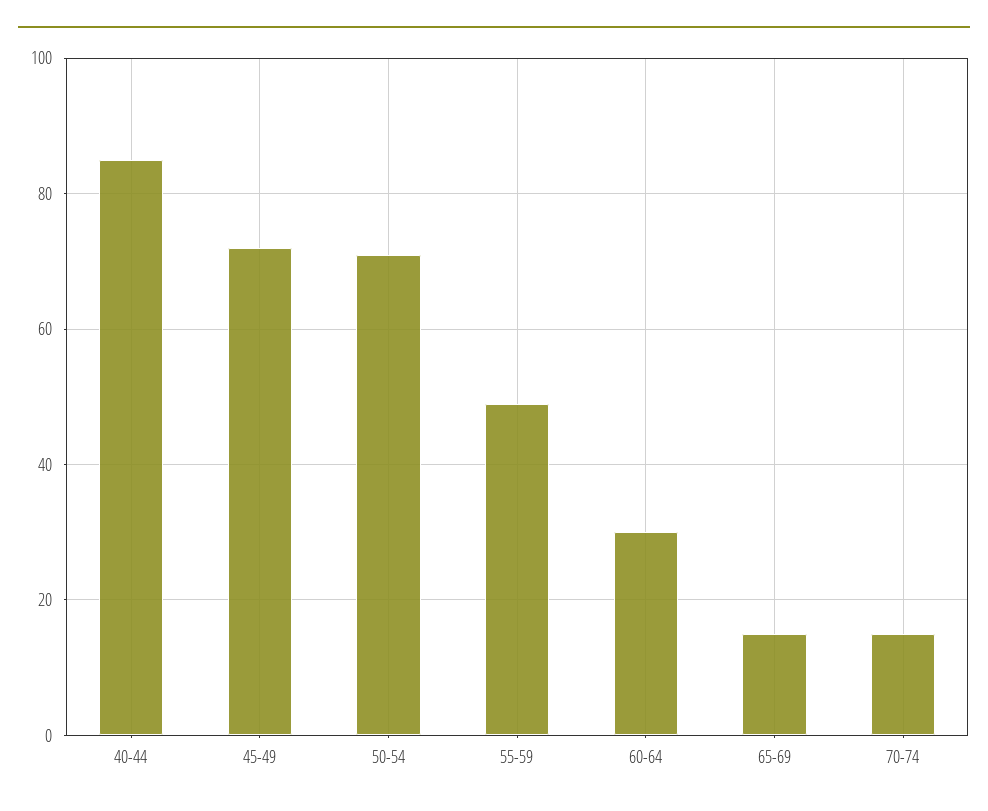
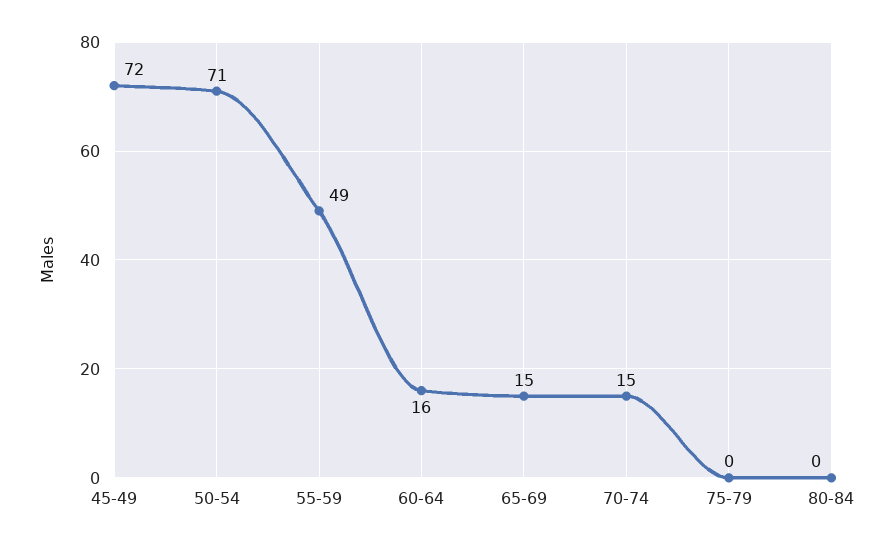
40-44: 85 -> none
60-64: 30 -> 16
75-79: none -> 0
80-84: none -> 0

